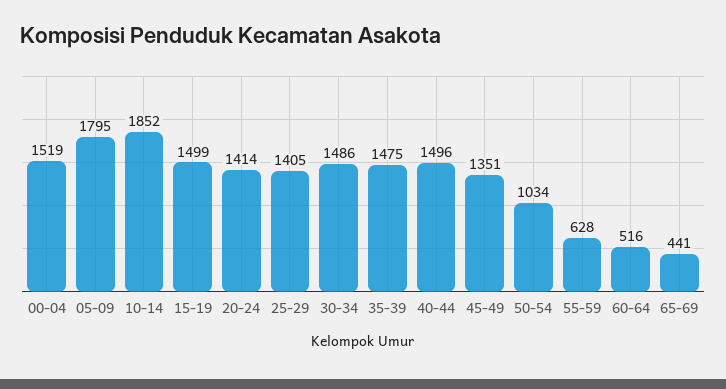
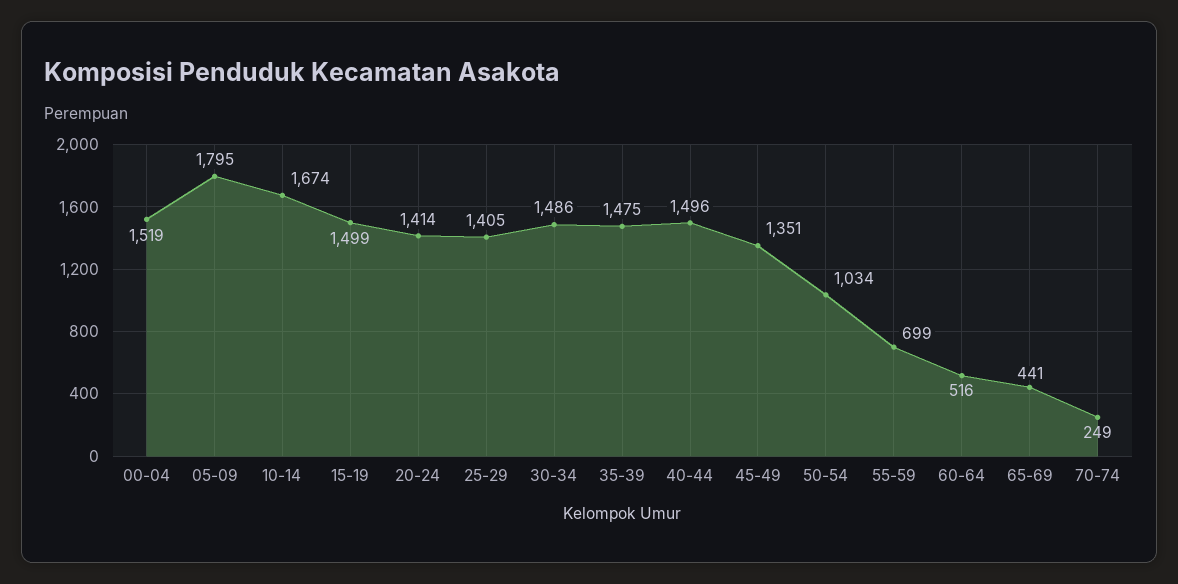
10-14: 1852 -> 1674
55-59: 628 -> 699
70-74: none -> 249

